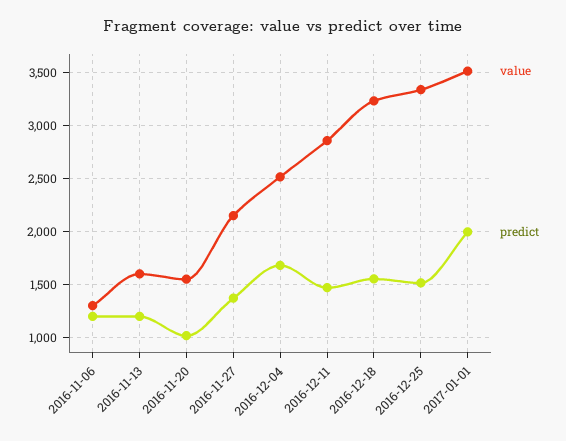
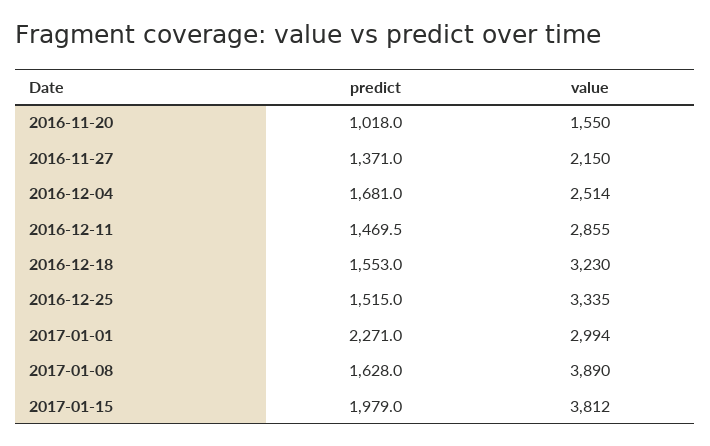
value, 2016-11-06: 1300 -> none
predict, 2016-11-06: 1200 -> none
value, 2016-11-13: 1600 -> none
predict, 2016-11-13: 1200 -> none
value, 2017-01-01: 3500 -> 2994
predict, 2017-01-01: 2000 -> 2271
predict, 2017-01-08: none -> 1628
value, 2017-01-08: none -> 3890
predict, 2017-01-15: none -> 1979
value, 2017-01-15: none -> 3812

